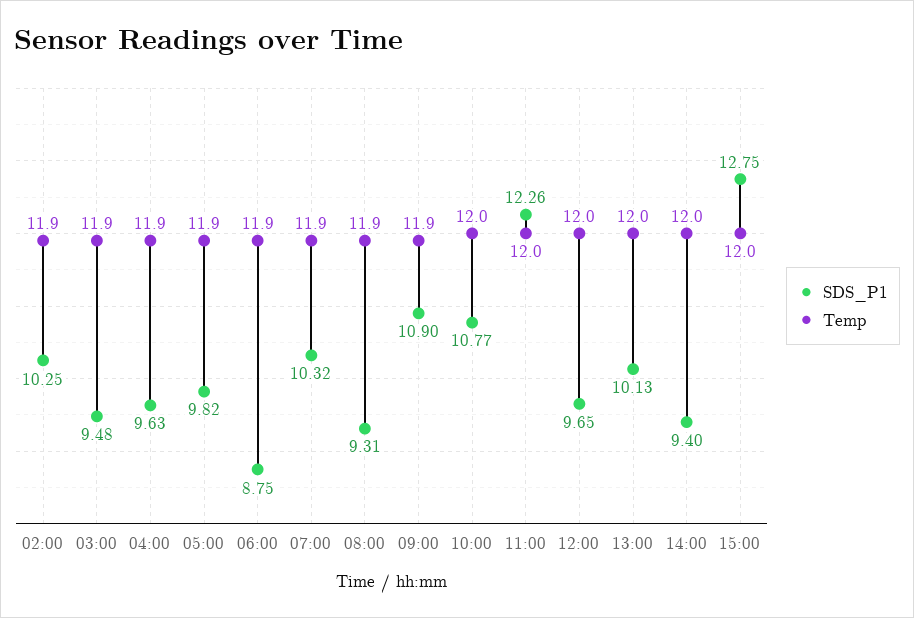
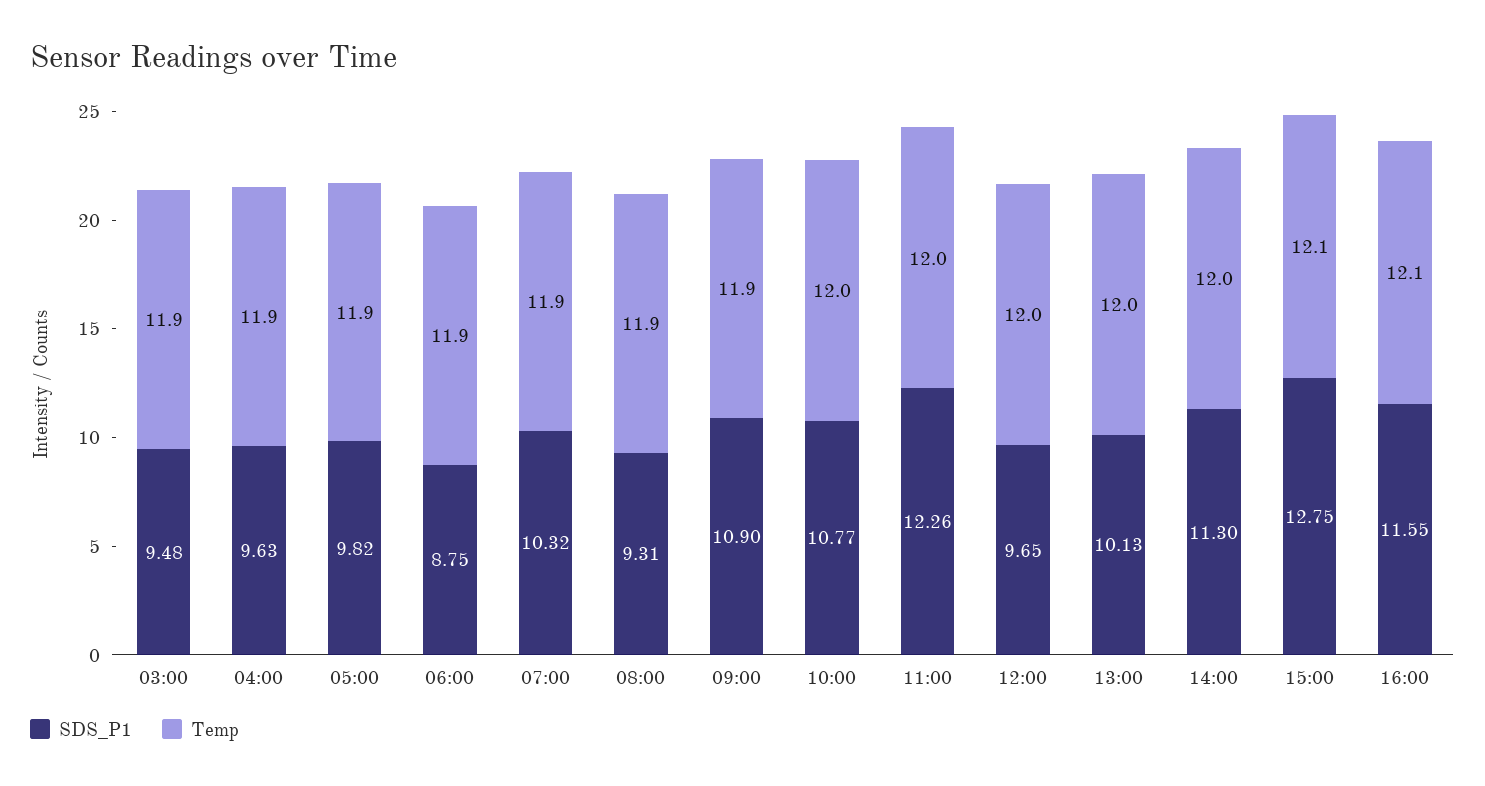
SDS_P1, 02:00: 10.25 -> none
Temp, 02:00: 11.9 -> none
SDS_P1, 14:00: 9.4 -> 11.3
Temp, 15:00: 12 -> 12.1
SDS_P1, 16:00: none -> 11.55
Temp, 16:00: none -> 12.1

